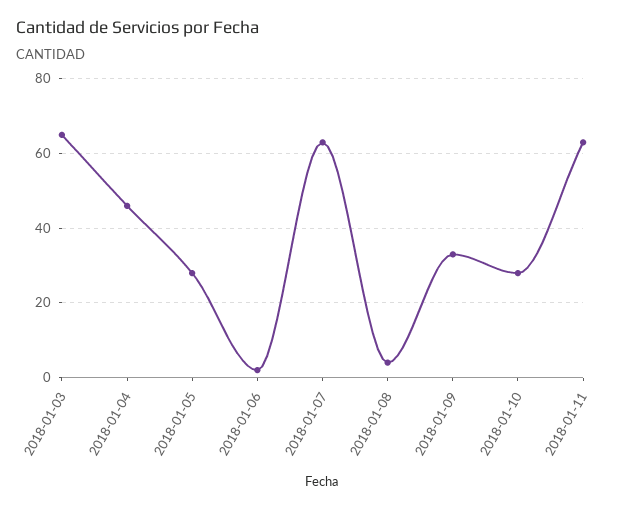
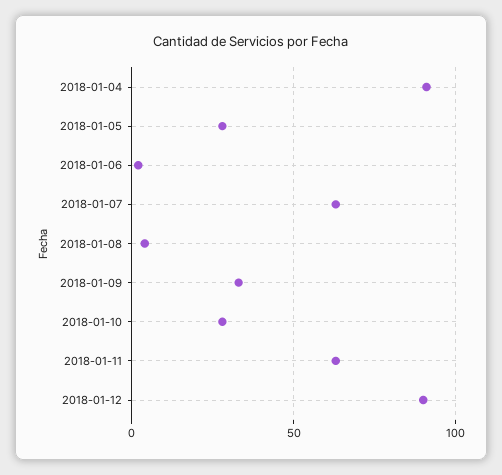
2018-01-03: 65 -> none
2018-01-04: 45 -> 90
2018-01-12: none -> 90

